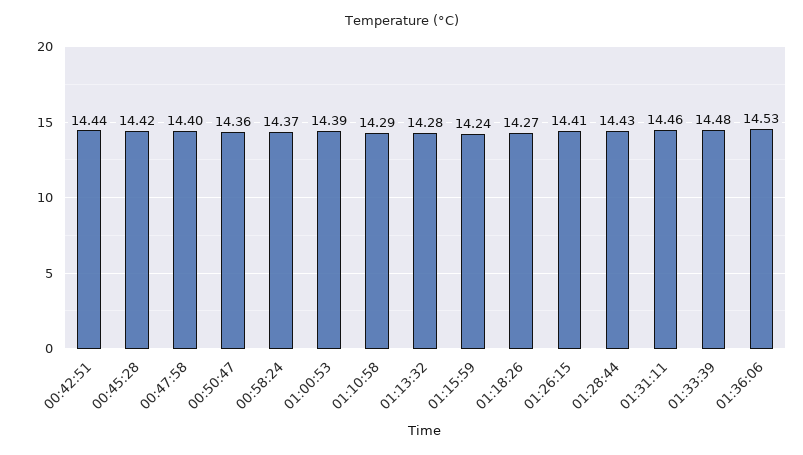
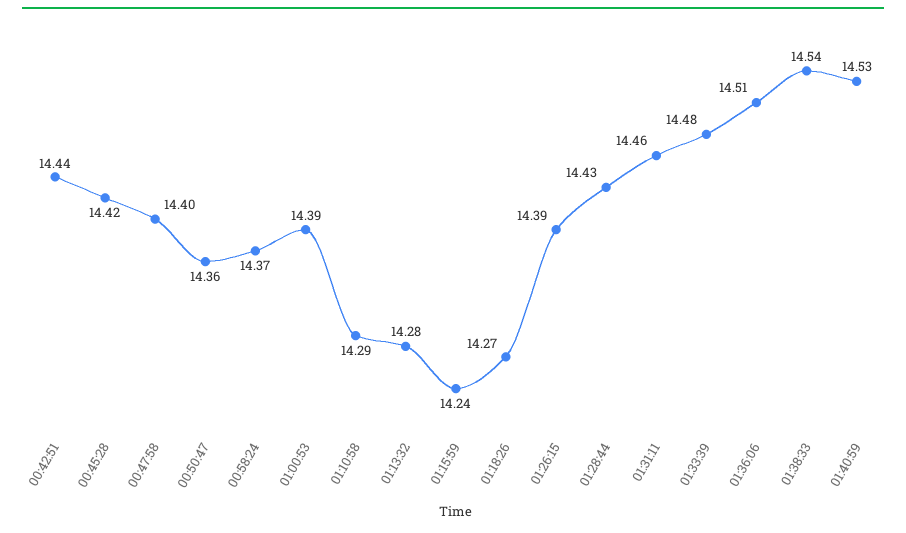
01:26:15: 14.41 -> 14.39
01:36:06: 14.53 -> 14.51
01:38:33: none -> 14.54
01:40:59: none -> 14.53

